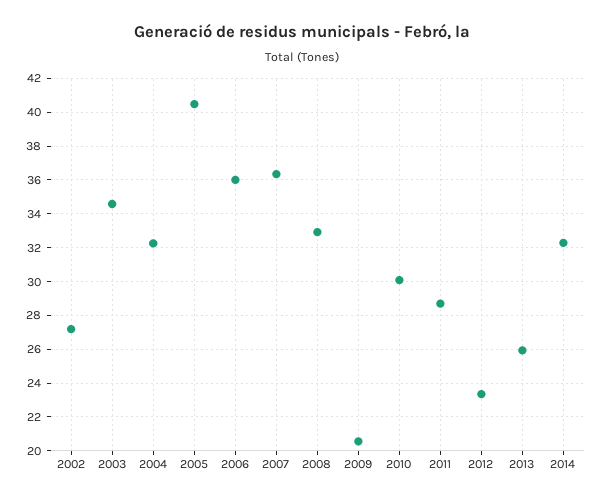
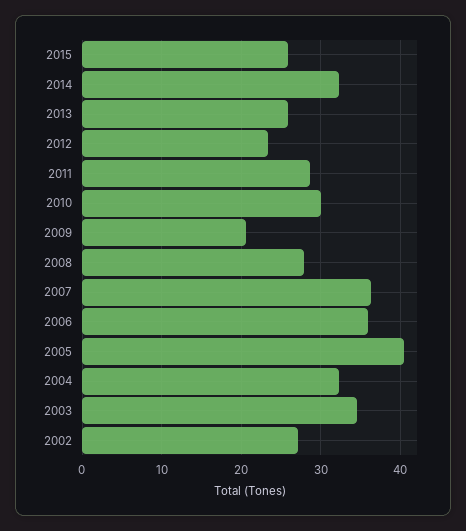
2008: 33 -> 28
2015: none -> 26

